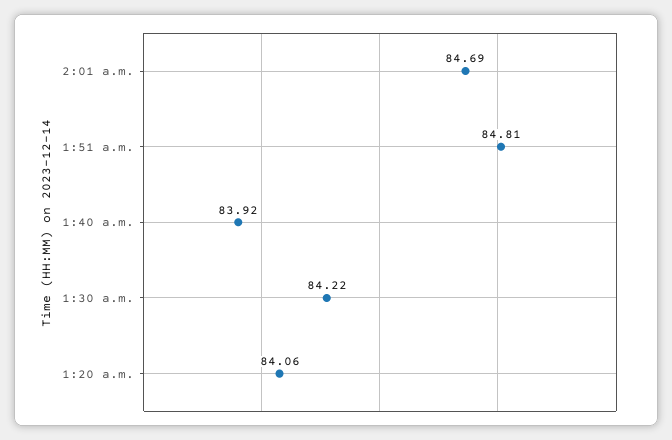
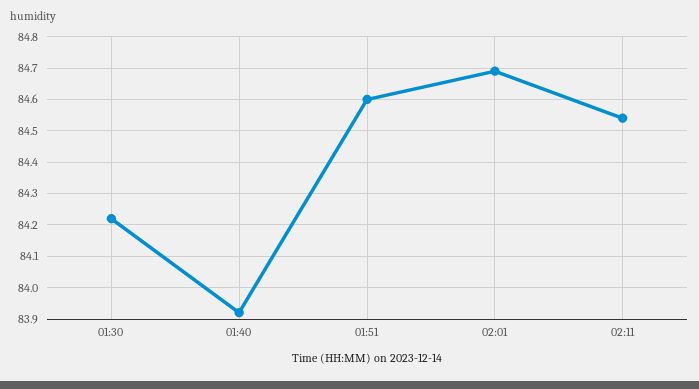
1:51 a.m.: 84.81 -> 84.6
1:20 a.m.: 84.06 -> none
02:11: none -> 84.55

